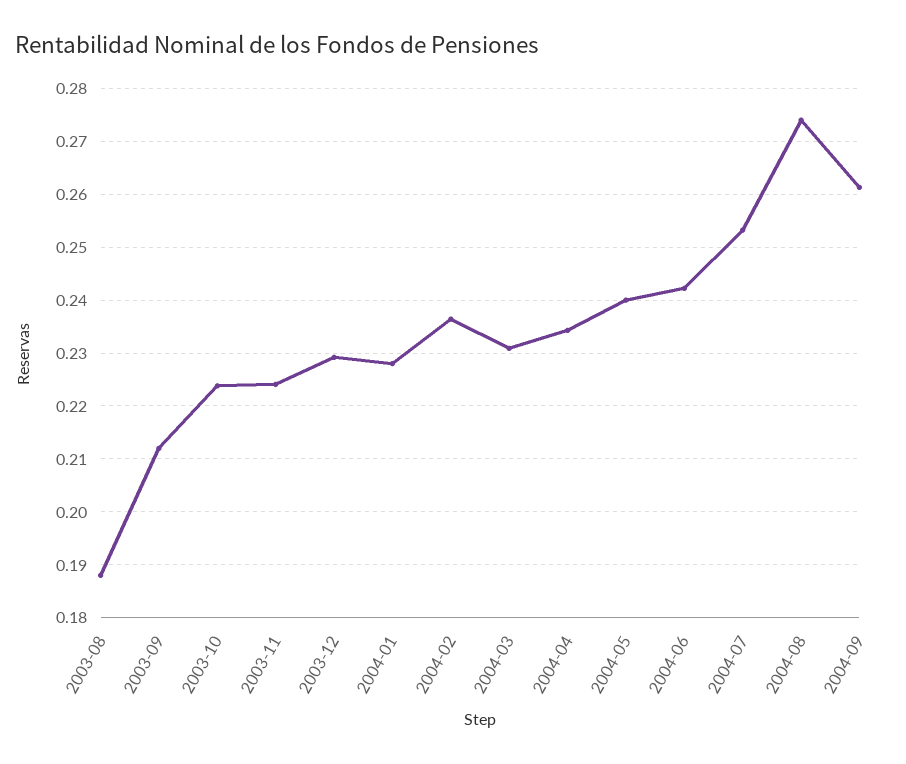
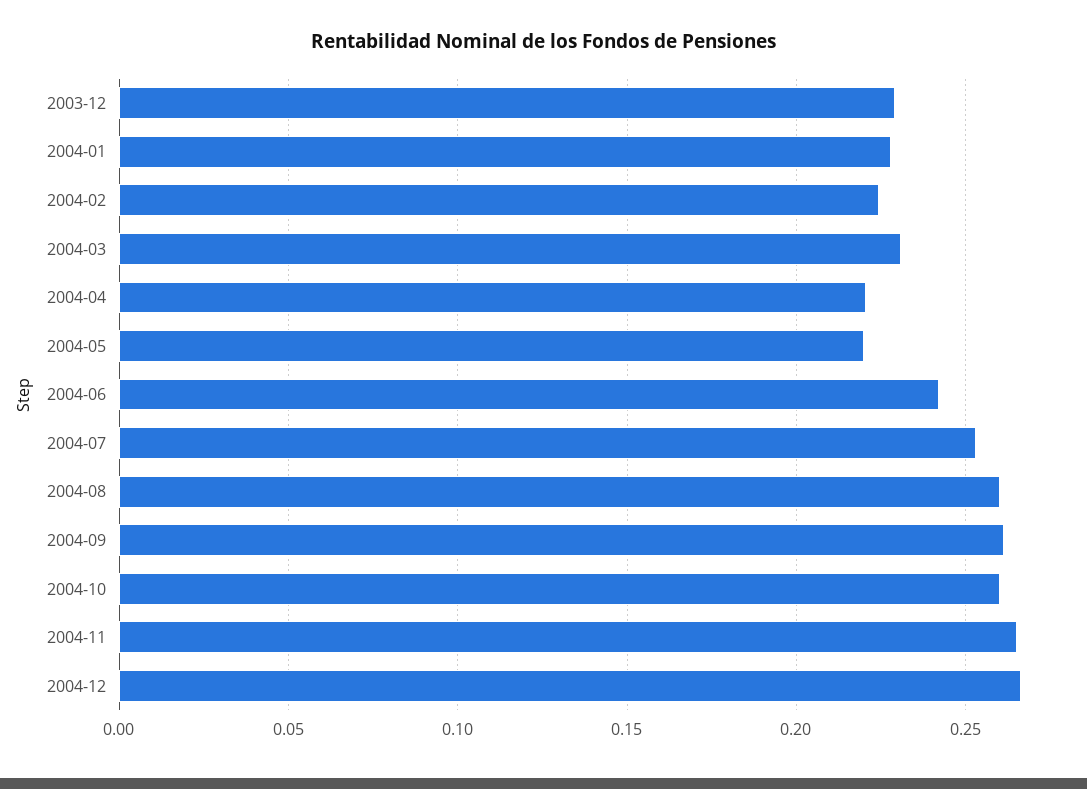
2003-08: 0.188 -> none
2003-09: 0.212 -> none
2003-10: 0.224 -> none
2003-11: 0.224 -> none
2004-02: 0.236 -> 0.225
2004-04: 0.234 -> 0.22
2004-05: 0.24 -> 0.22
2004-08: 0.274 -> 0.26
2004-10: none -> 0.26
2004-11: none -> 0.265
2004-12: none -> 0.265

